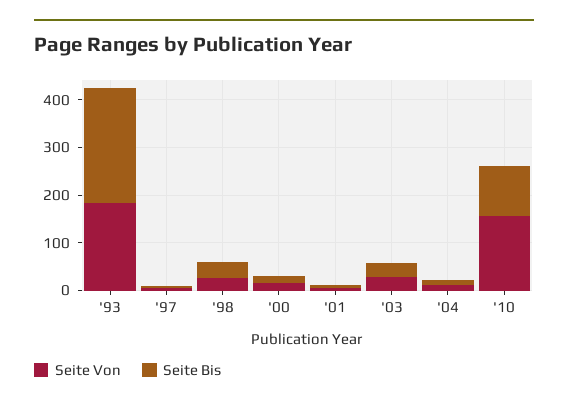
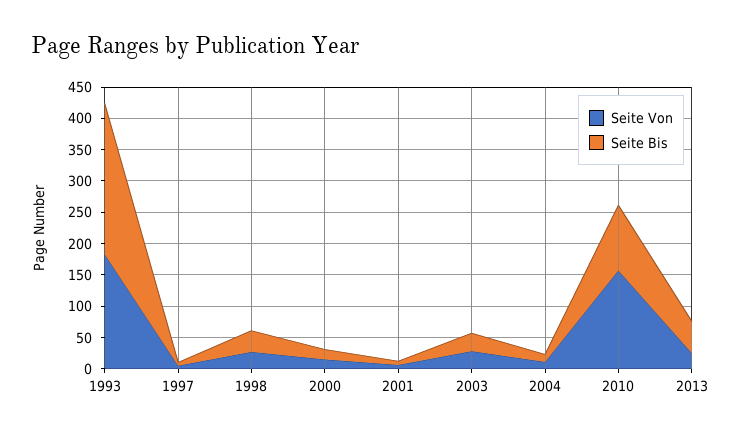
Seite Von, 2013: none -> 25
Seite Bis, 2013: none -> 50

